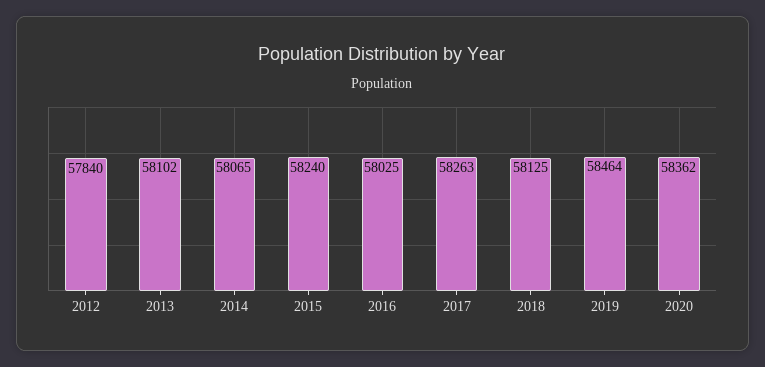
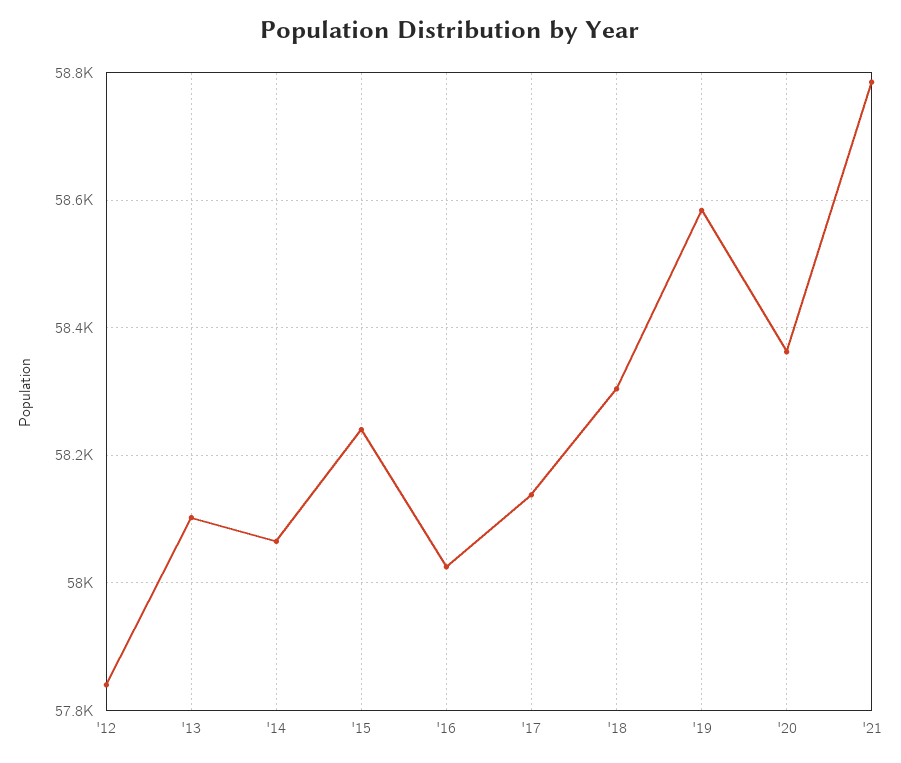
2017: 58263 -> 58140
2018: 58125 -> 58300
2019: 58464 -> 58580
'21: none -> 58780

